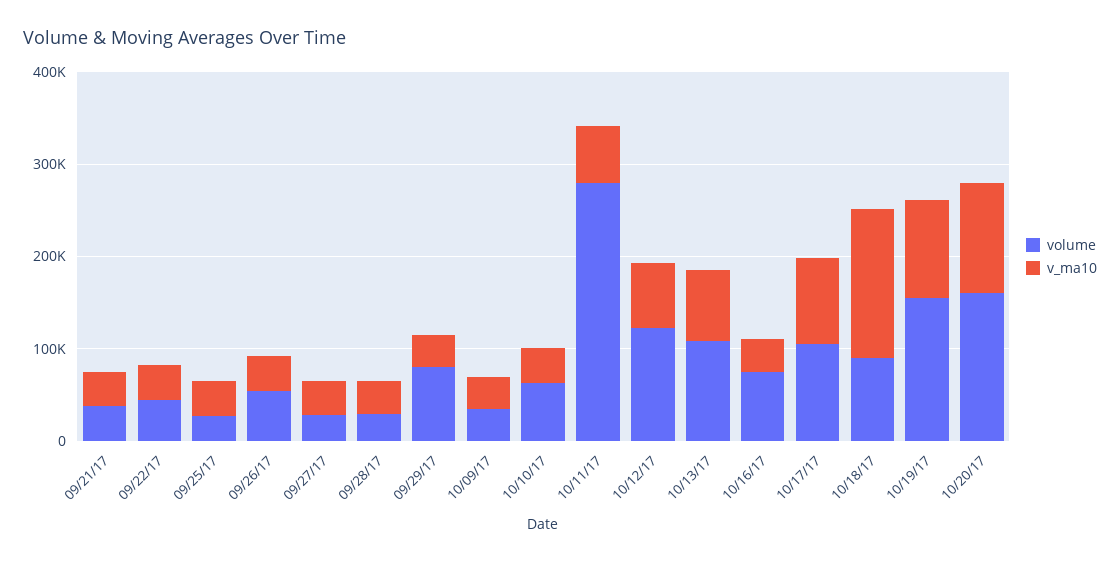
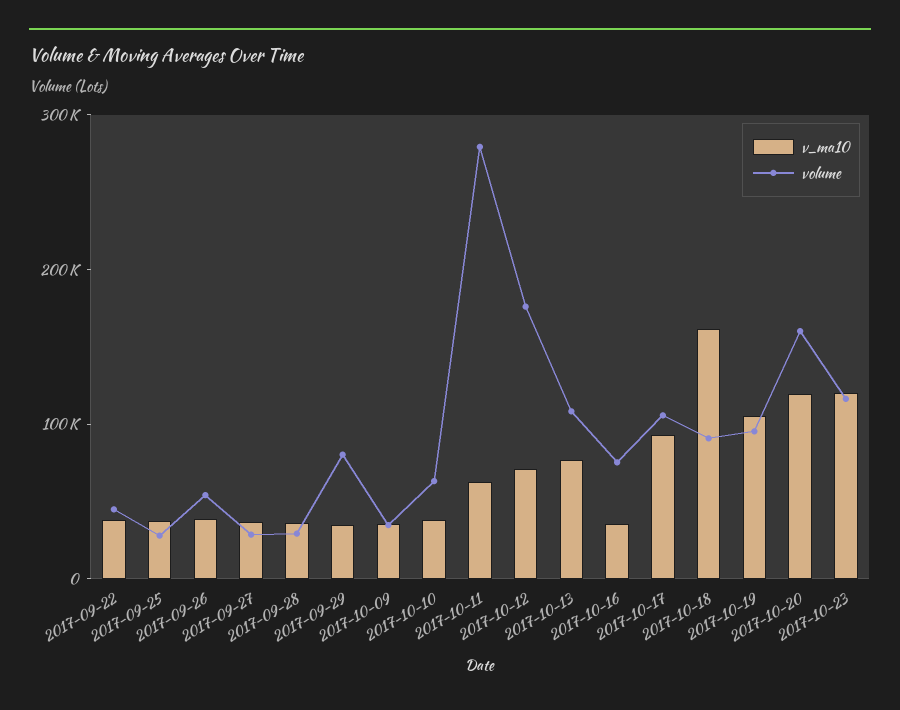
volume, 09/21/17: 40000 -> none
v_ma10, 09/21/17: 40000 -> none
volume, 10/12/17: 120000 -> 180000
volume, 10/19/17: 160000 -> 100000
v_ma10, 2017-10-23: none -> 120000
volume, 2017-10-23: none -> 120000

